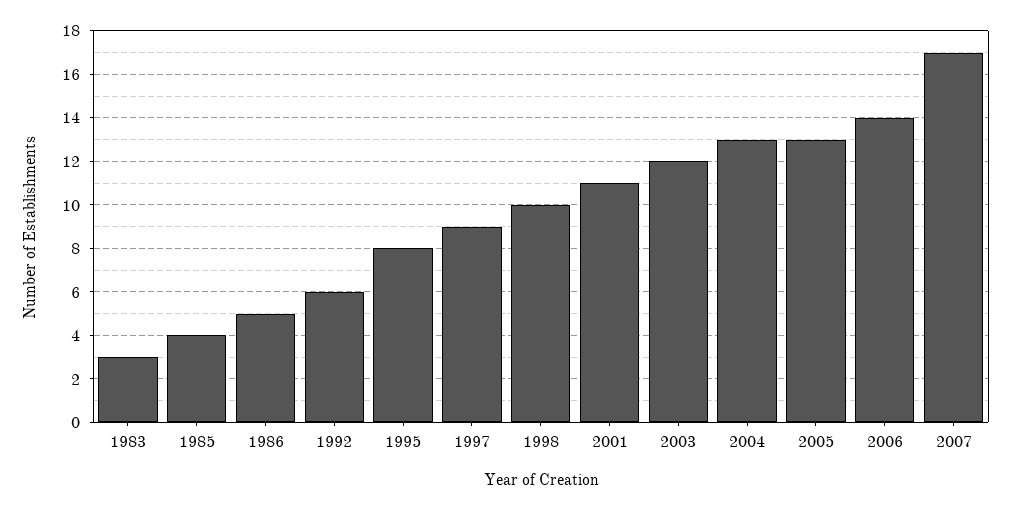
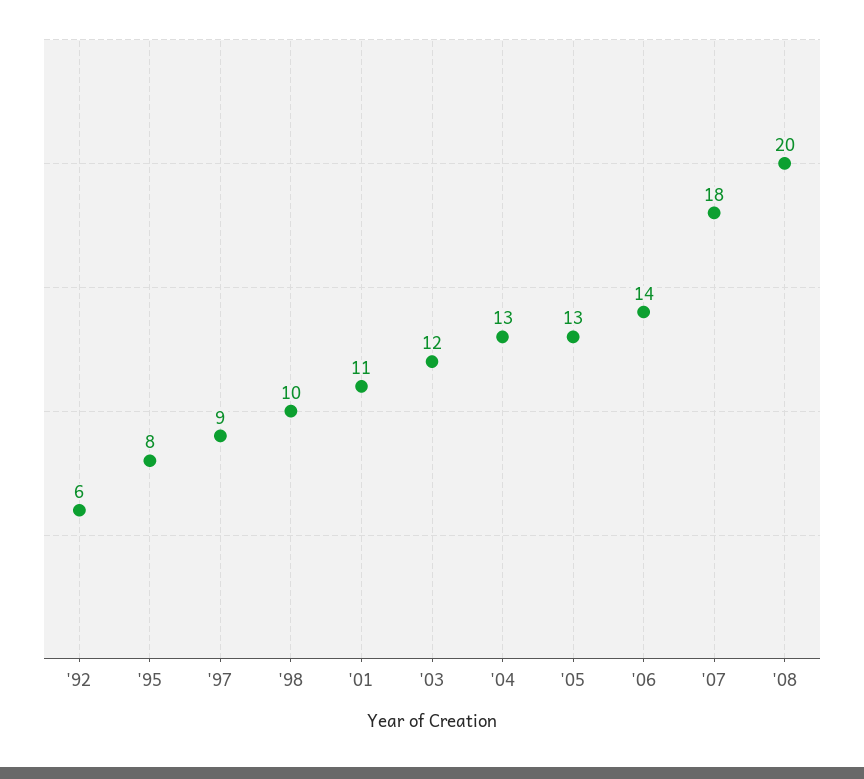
1983: 3 -> none
1985: 4 -> none
1986: 5 -> none
2007: 17 -> 18
'08: none -> 20

